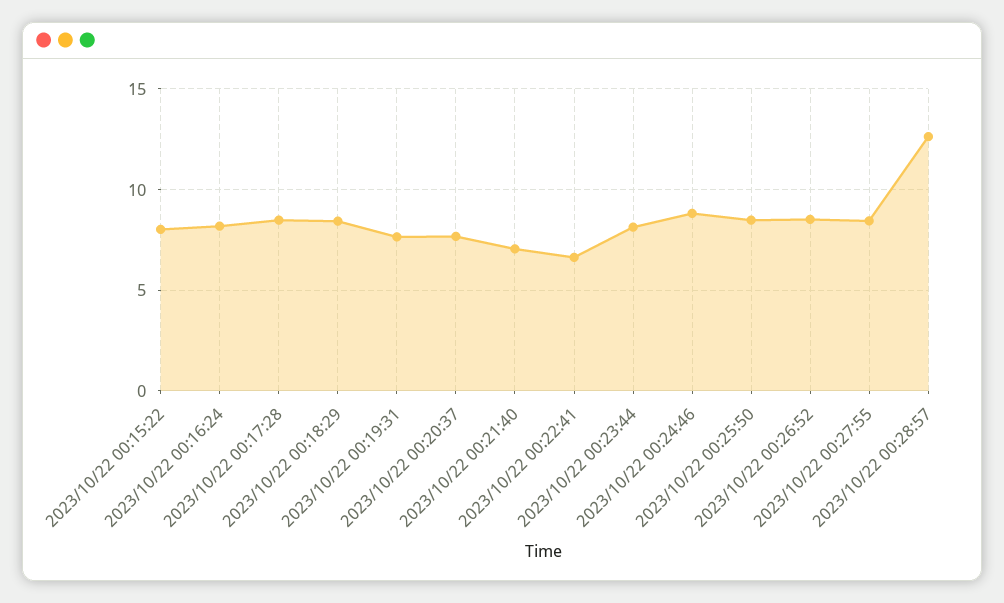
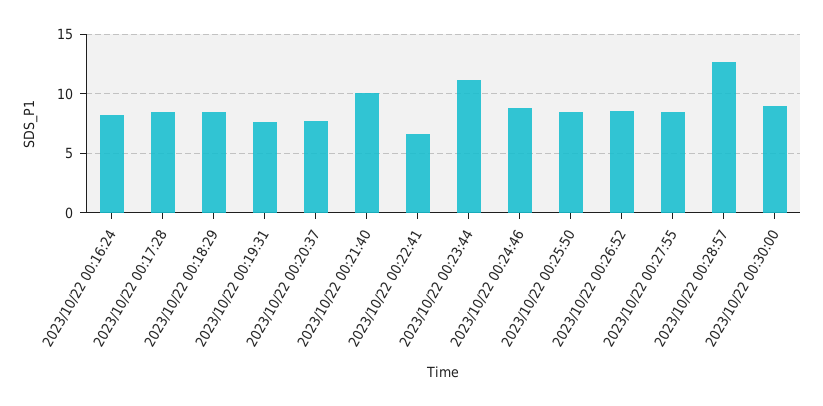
2023/10/22 00:15:22: 8 -> none
2023/10/22 00:21:40: 7 -> 10
2023/10/22 00:23:44: 8 -> 11
2023/10/22 00:30:00: none -> 9

